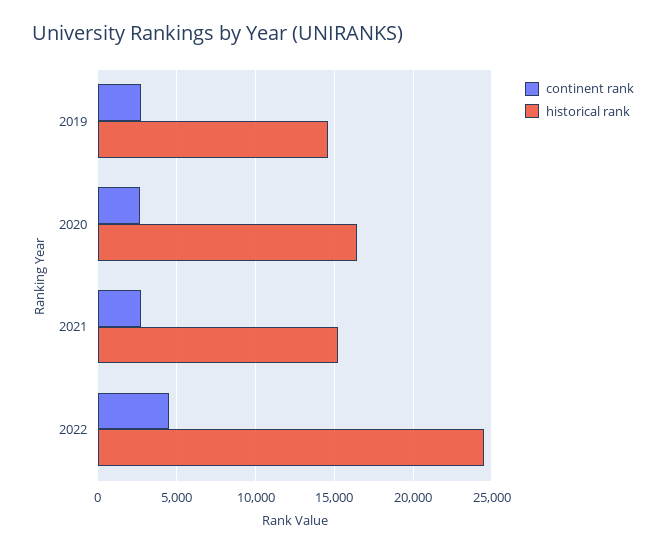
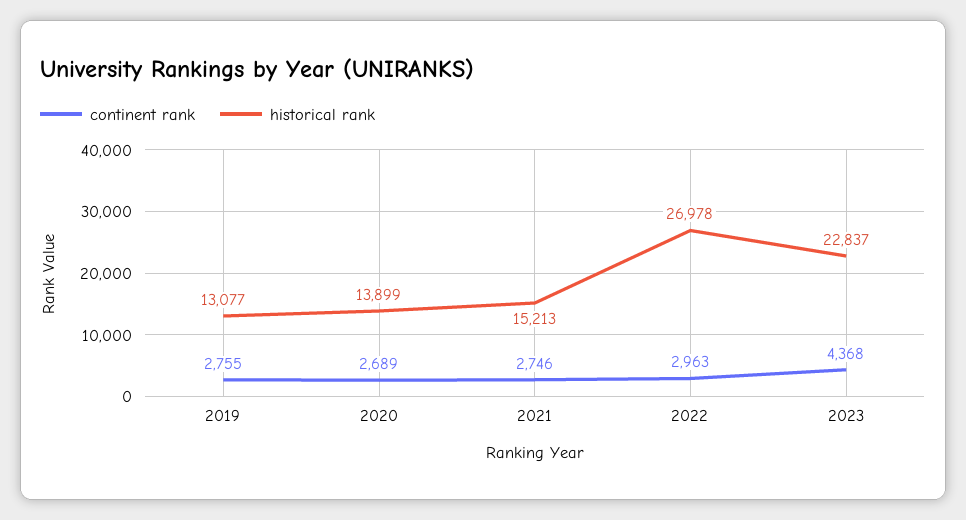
historical rank, 2019: 14500 -> 13077
historical rank, 2020: 16500 -> 13899
continent rank, 2022: 4500 -> 2963
historical rank, 2022: 24500 -> 26978
continent rank, 2023: none -> 4368
historical rank, 2023: none -> 22837

